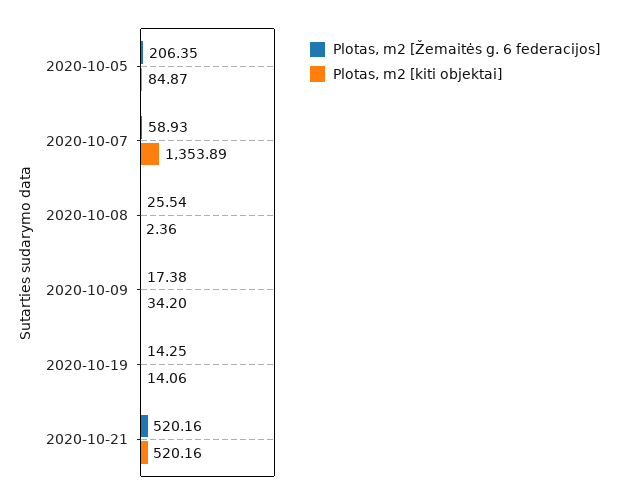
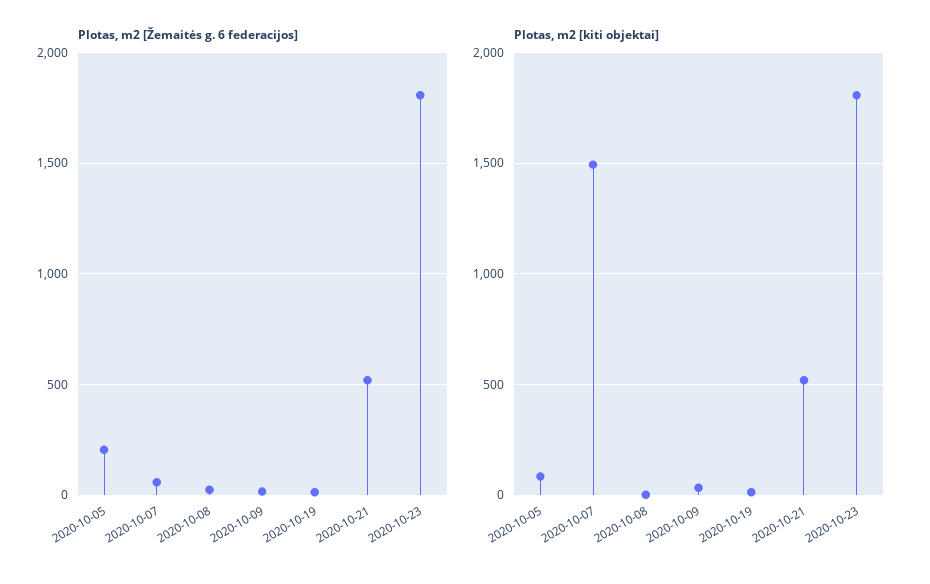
Plotas, m2 [kiti objektai], 2020-10-07: 1353.89 -> 1500
Plotas, m2 [Žemaitės g. 6 federacijos], 2020-10-23: none -> 1800
Plotas, m2 [kiti objektai], 2020-10-23: none -> 1800

